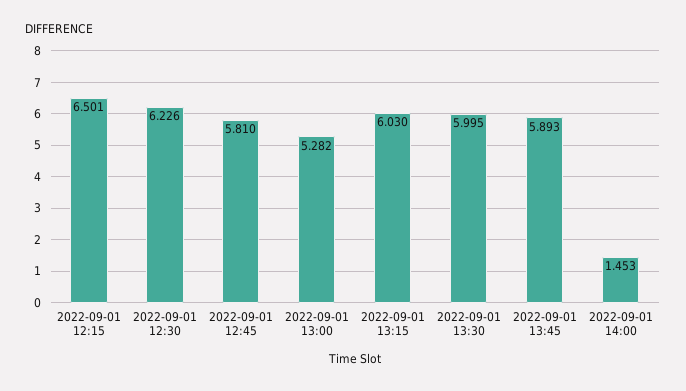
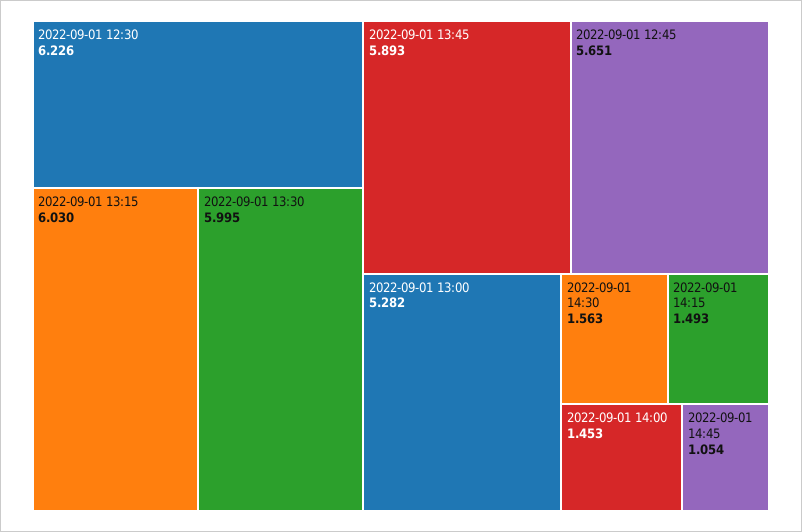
2022-09-01 12:15: 6.501 -> none
2022-09-01 12:45: 5.81 -> 5.651
2022-09-01 14:30: none -> 1.563
2022-09-01 14:15: none -> 1.493
2022-09-01 14:45: none -> 1.054

